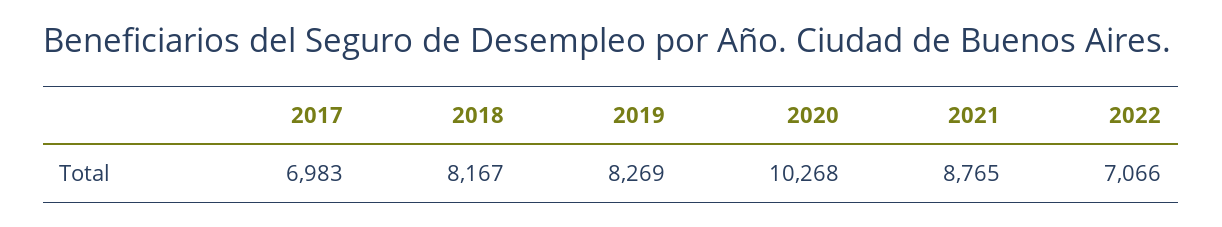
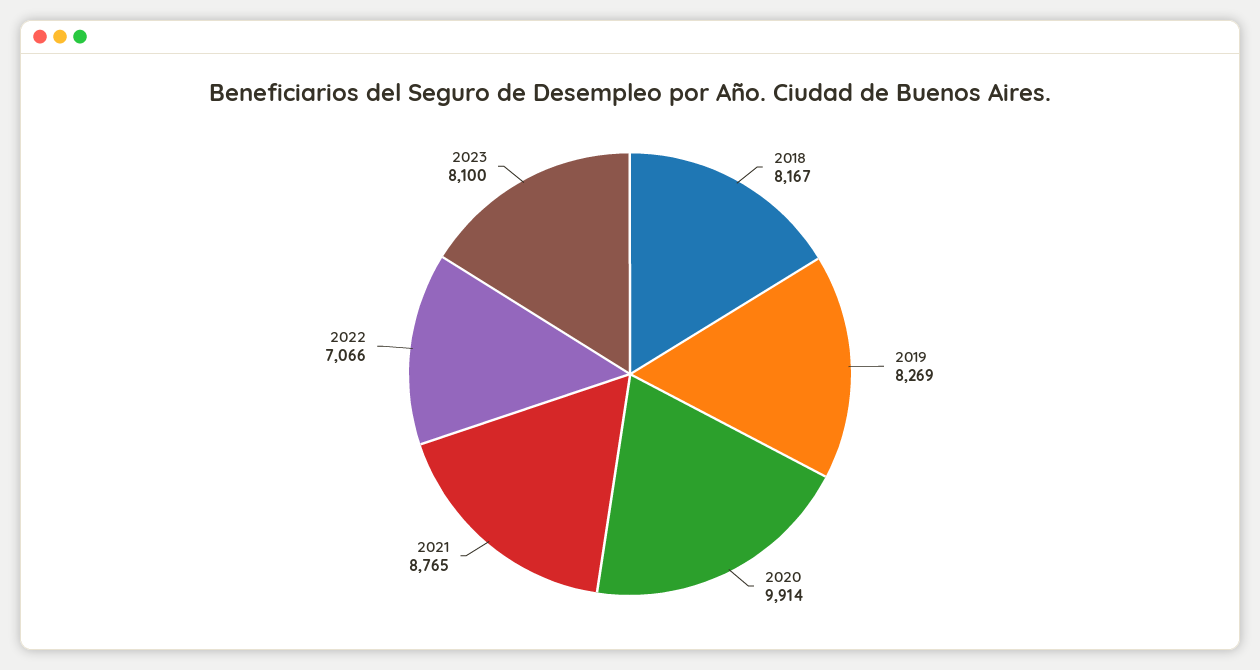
2017: 6983 -> none
2020: 10268 -> 9914
2023: none -> 8100

